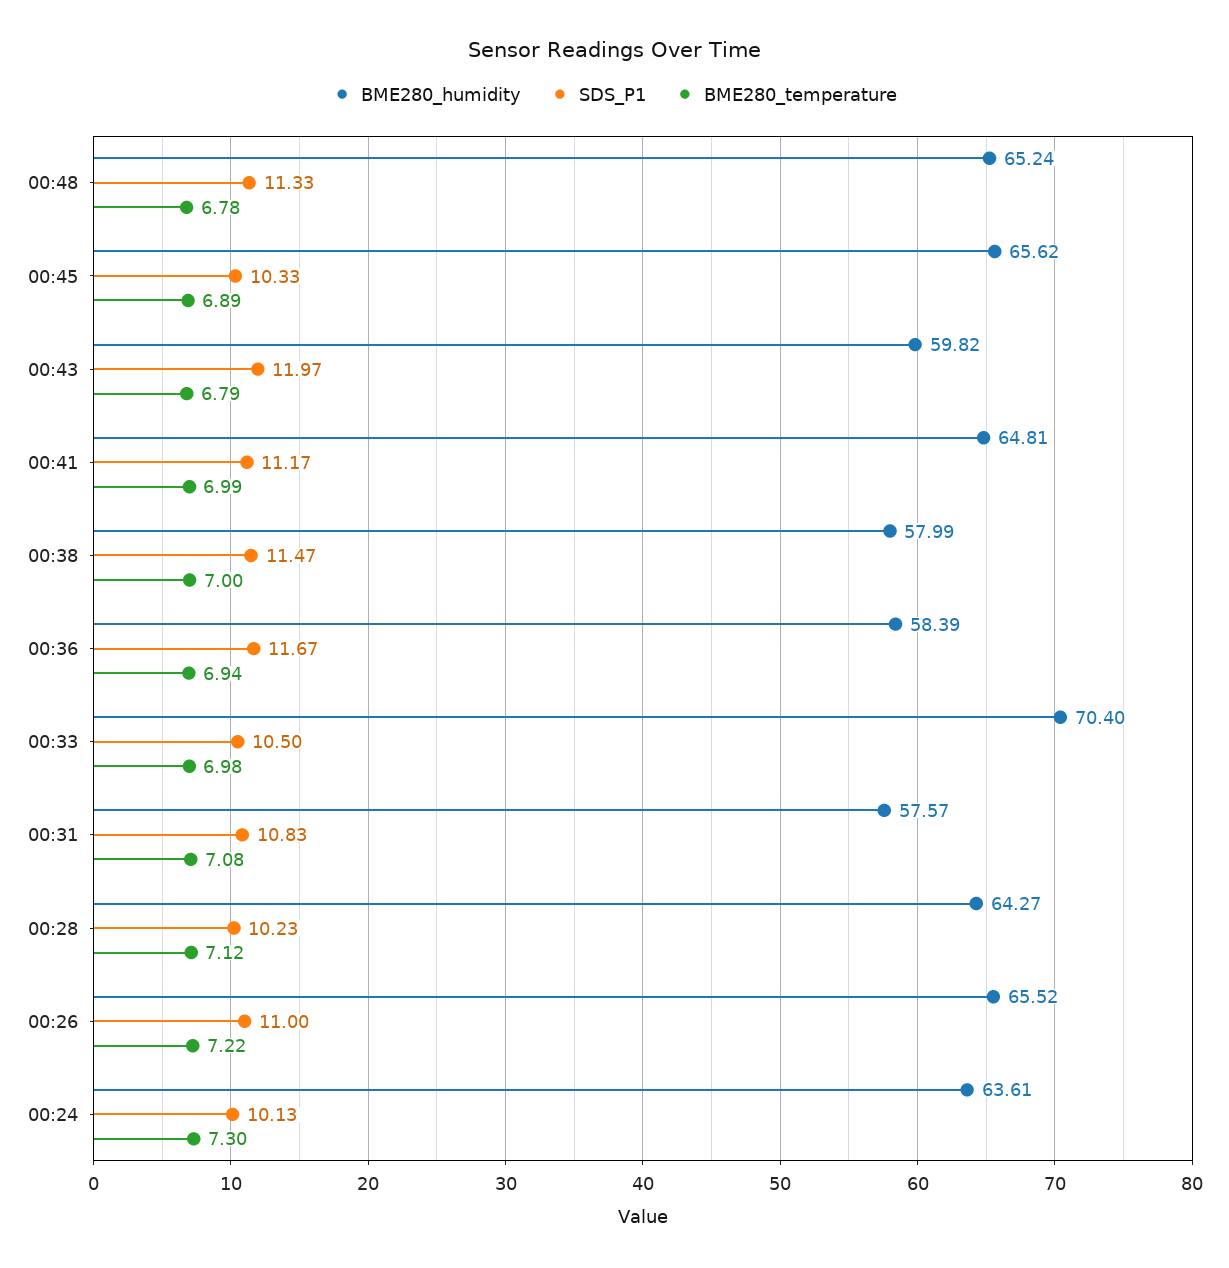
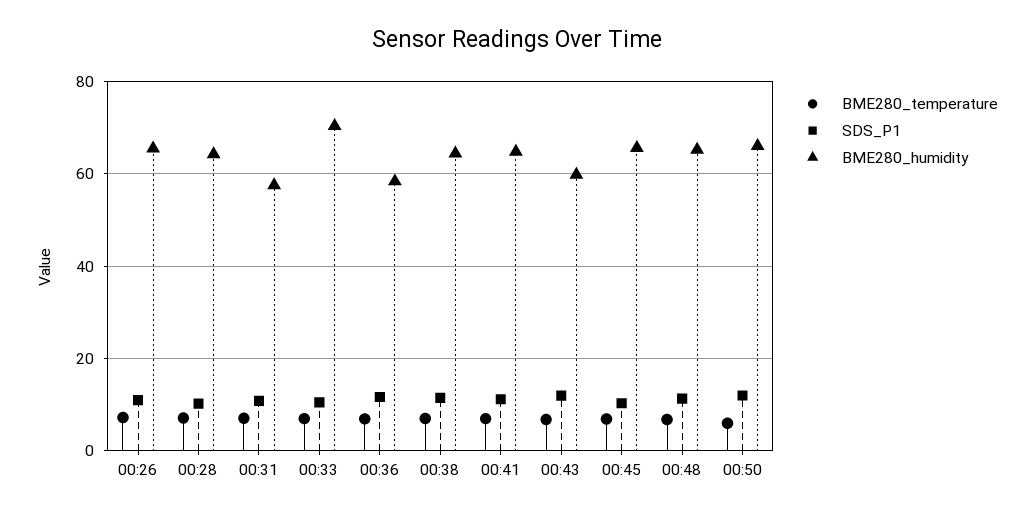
BME280_humidity, 00:38: 57.99 -> 64
BME280_humidity, 00:24: 63.61 -> none
SDS_P1, 00:24: 10.13 -> none
BME280_temperature, 00:24: 7.3 -> none
BME280_temperature, 00:50: none -> 6
SDS_P1, 00:50: none -> 12
BME280_humidity, 00:50: none -> 66

